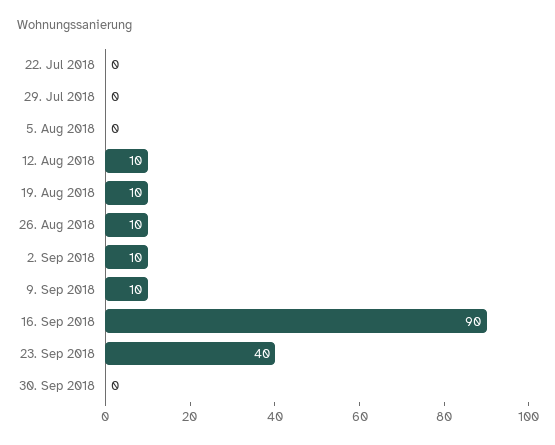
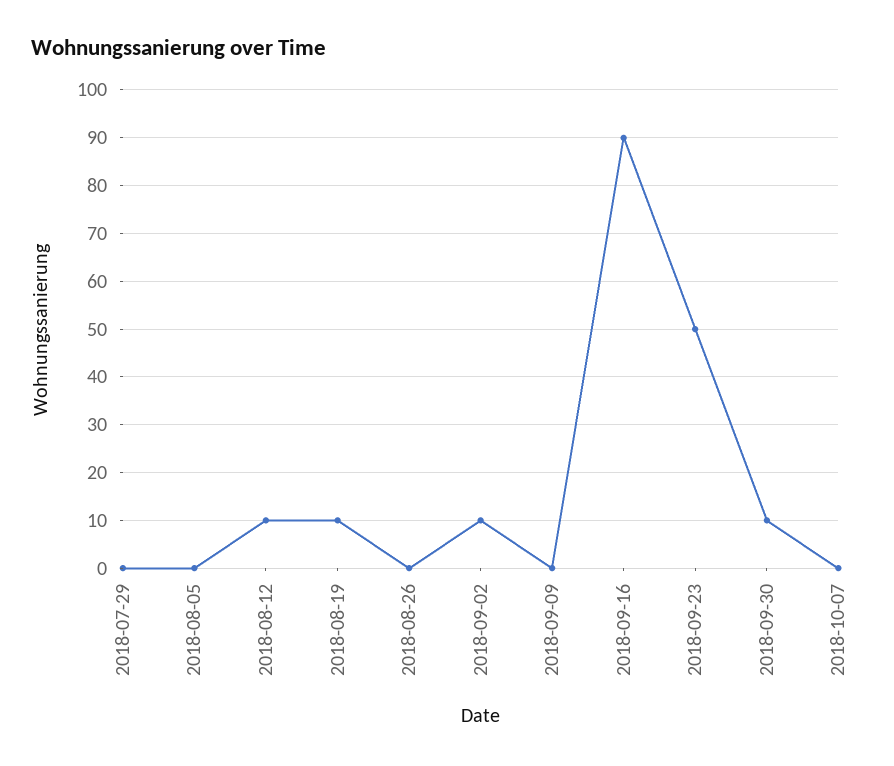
22. Jul 2018: 0 -> none
26. Aug 2018: 10 -> 0
9. Sep 2018: 10 -> 0
23. Sep 2018: 40 -> 50
30. Sep 2018: 0 -> 10
2018-10-07: none -> 0

